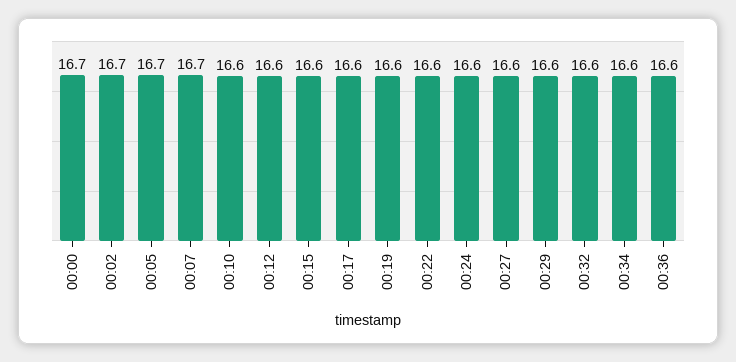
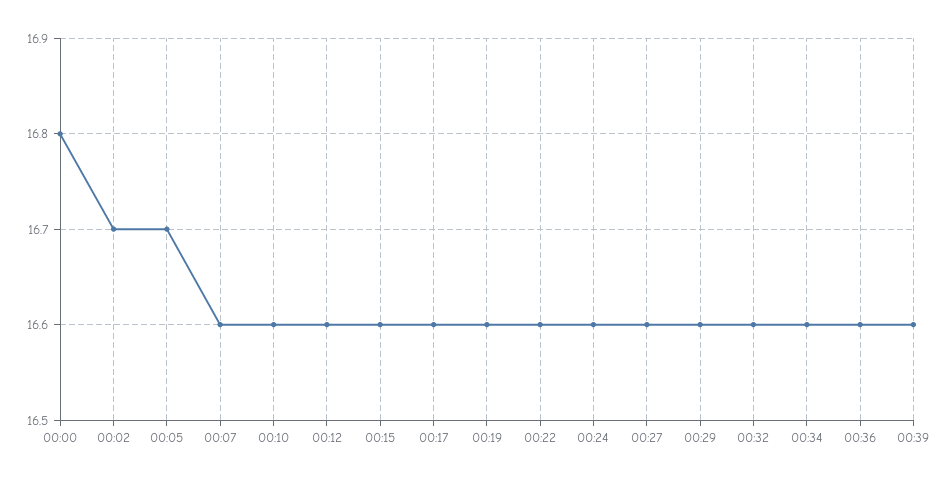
00:00: 16.7 -> 16.8
00:07: 16.7 -> 16.6
00:39: none -> 16.6

